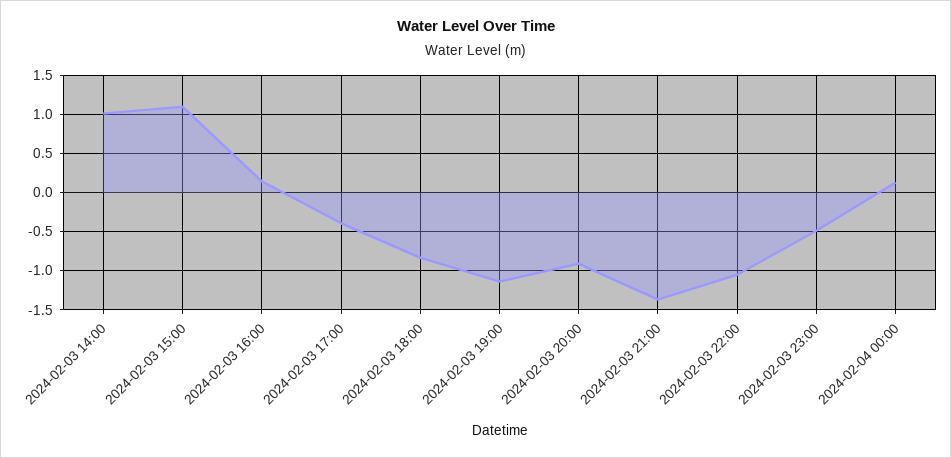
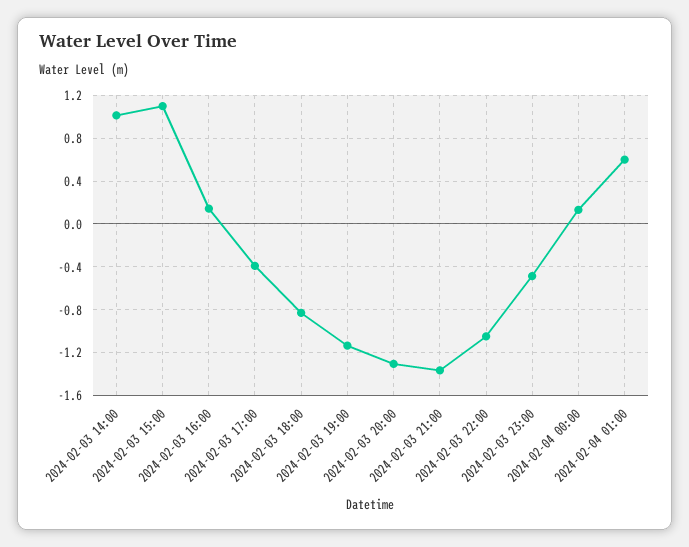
2024-02-03 20:00: -0.9 -> -1.3
2024-02-04 01:00: none -> 0.6

